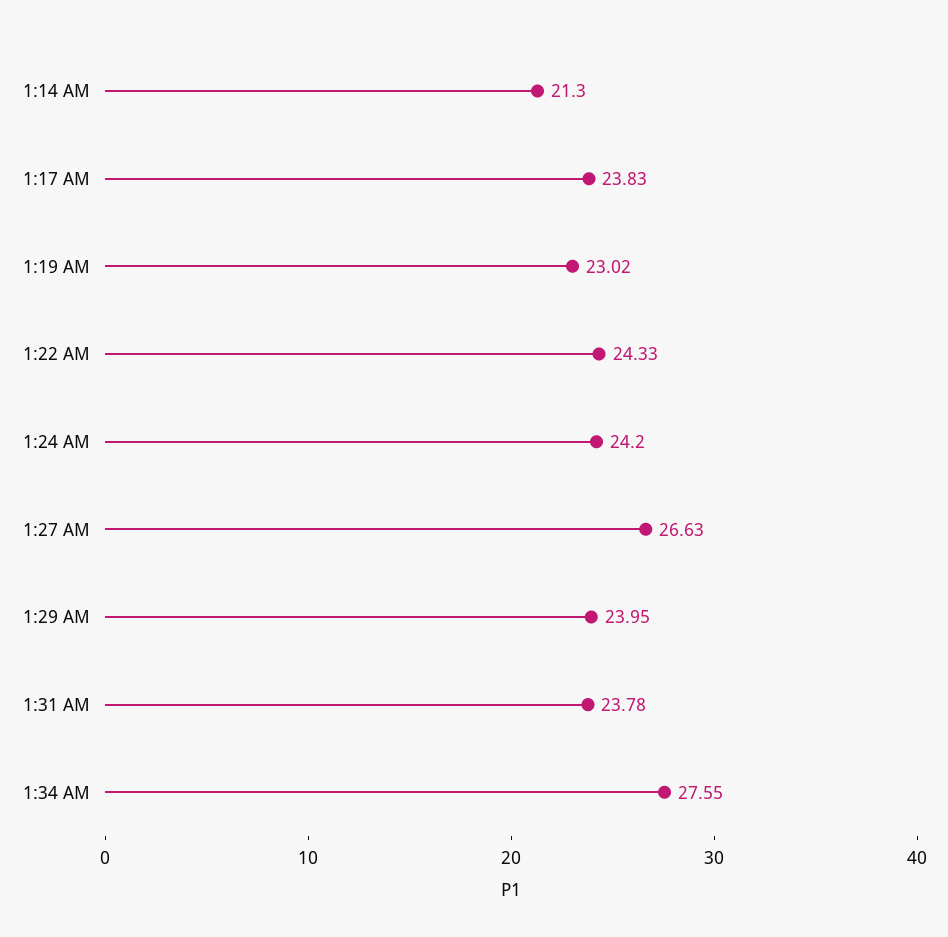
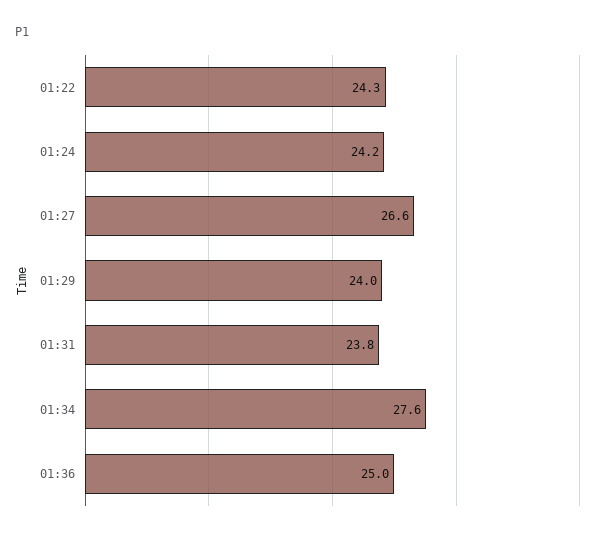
1:14 AM: 21.3 -> none
1:17 AM: 23.83 -> none
1:19 AM: 23.02 -> none
01:36: none -> 25

